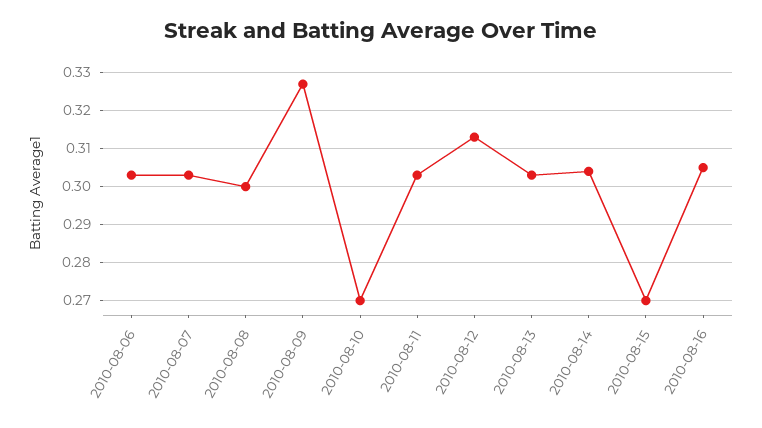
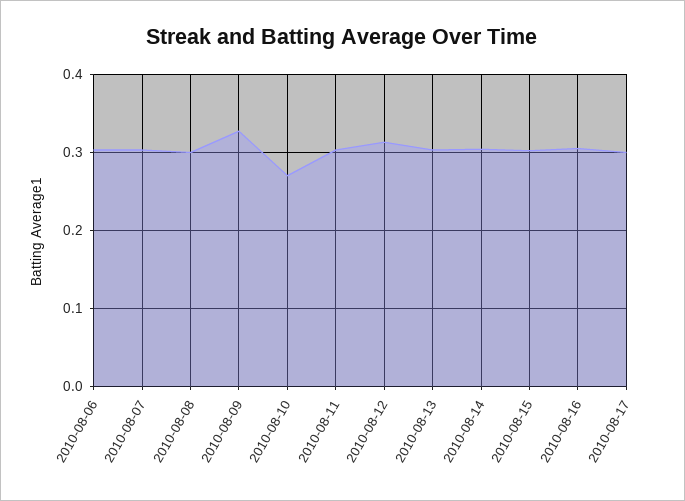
2010-08-15: 0.27 -> 0.3
2010-08-17: none -> 0.3

